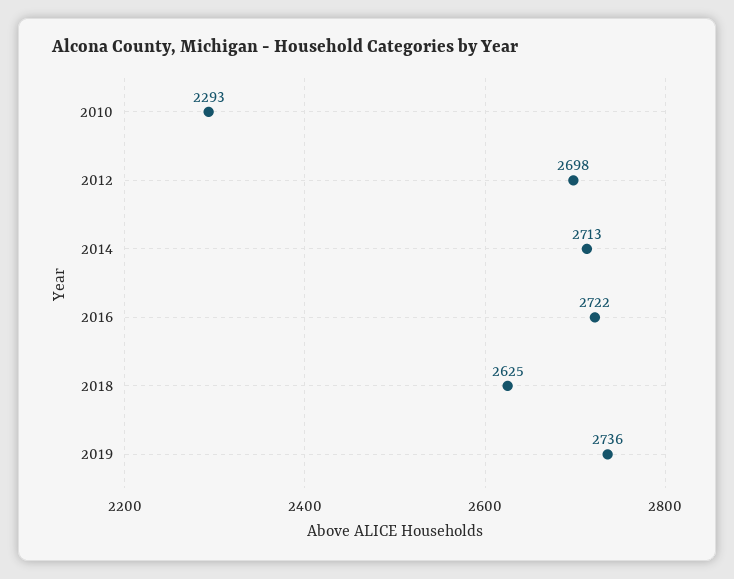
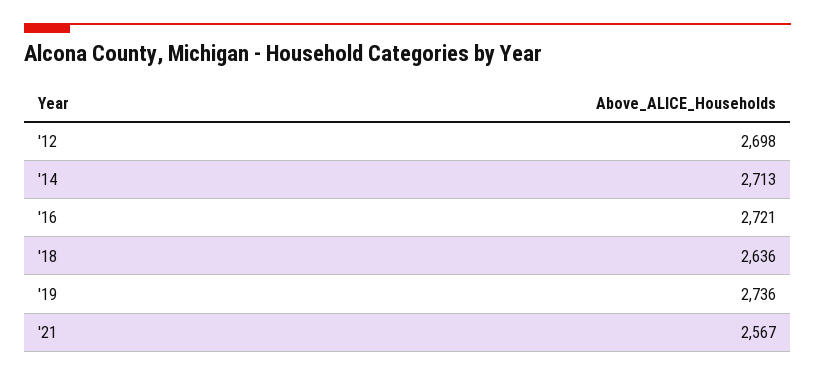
2010: 2293 -> none
2016: 2722 -> 2721
2018: 2625 -> 2636
'21: none -> 2567

